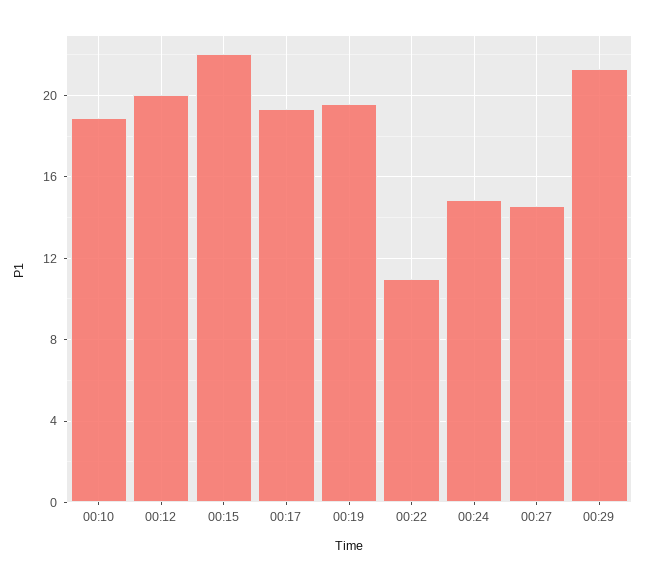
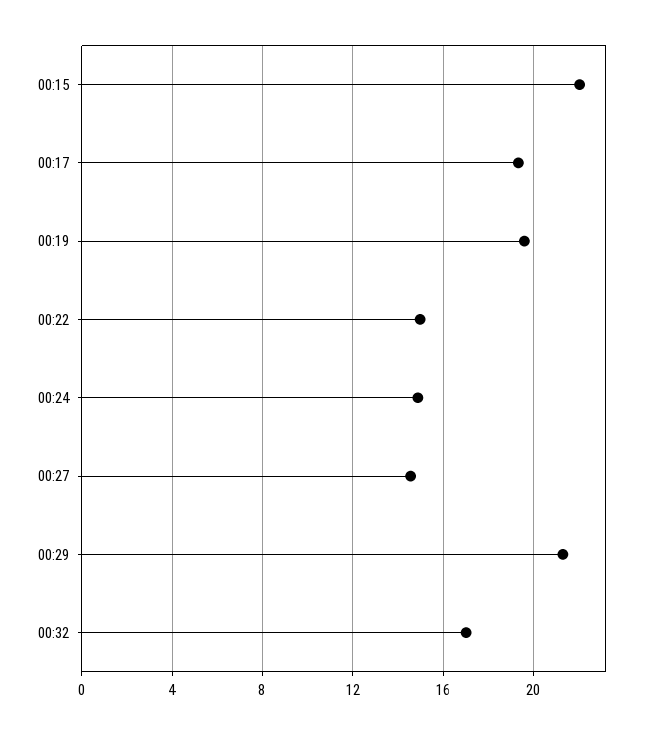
00:10: 19 -> none
00:12: 20 -> none
00:22: 11 -> 15
00:32: none -> 17

